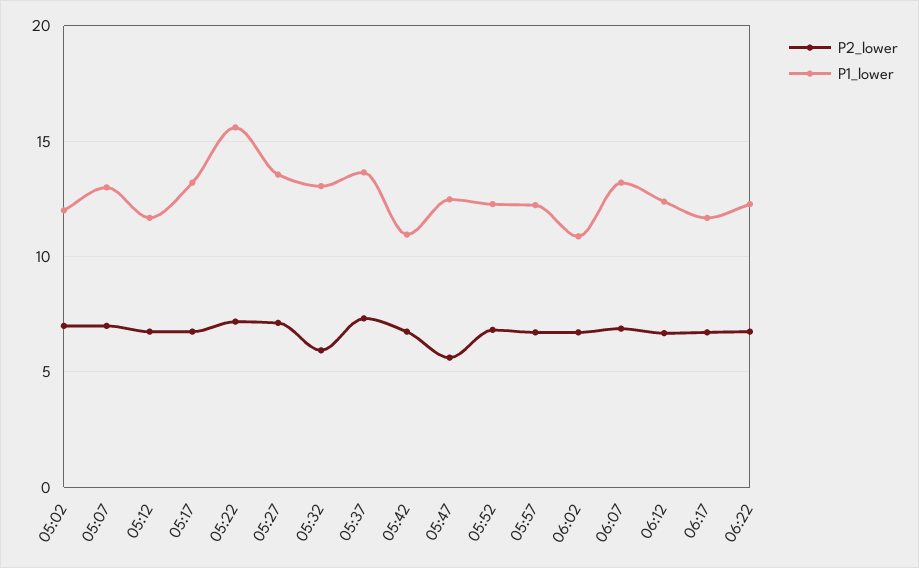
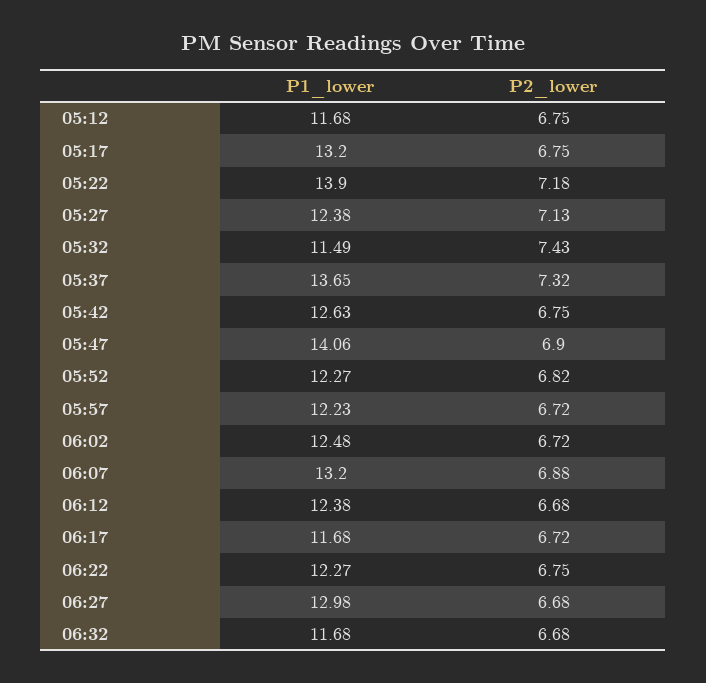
P2_lower, 05:02: 7 -> none
P1_lower, 05:02: 12 -> none
P2_lower, 05:07: 7 -> none
P1_lower, 05:07: 13 -> none
P1_lower, 05:22: 15.5 -> 13.9
P1_lower, 05:27: 13.5 -> 12.38
P2_lower, 05:32: 6 -> 7.43
P1_lower, 05:32: 13 -> 11.49
P1_lower, 05:42: 11 -> 12.63
P2_lower, 05:47: 5.5 -> 6.9
P1_lower, 05:47: 12.5 -> 14.06
P1_lower, 06:02: 11 -> 12.48
P1_lower, 06:27: none -> 12.98
P2_lower, 06:27: none -> 6.68
P1_lower, 06:32: none -> 11.68
P2_lower, 06:32: none -> 6.68

